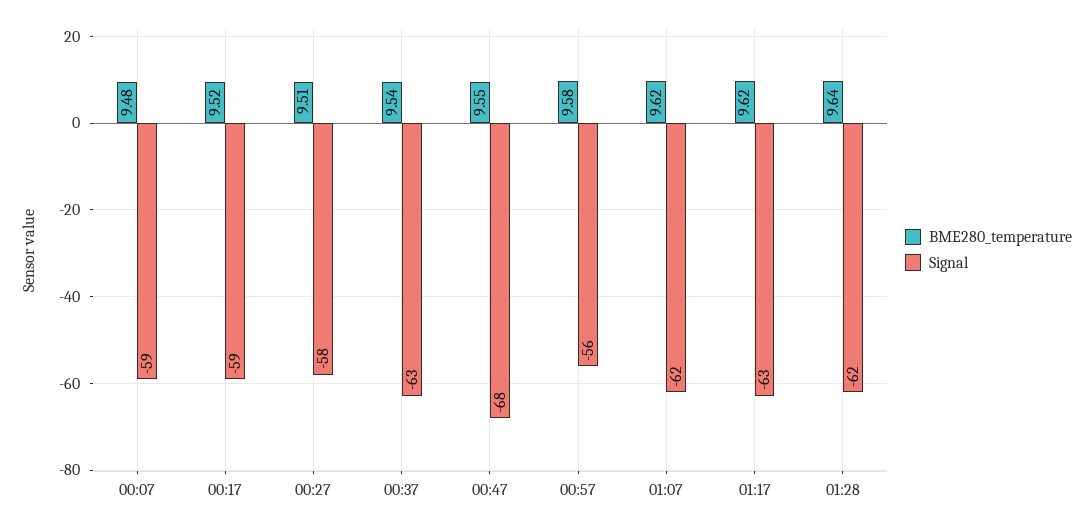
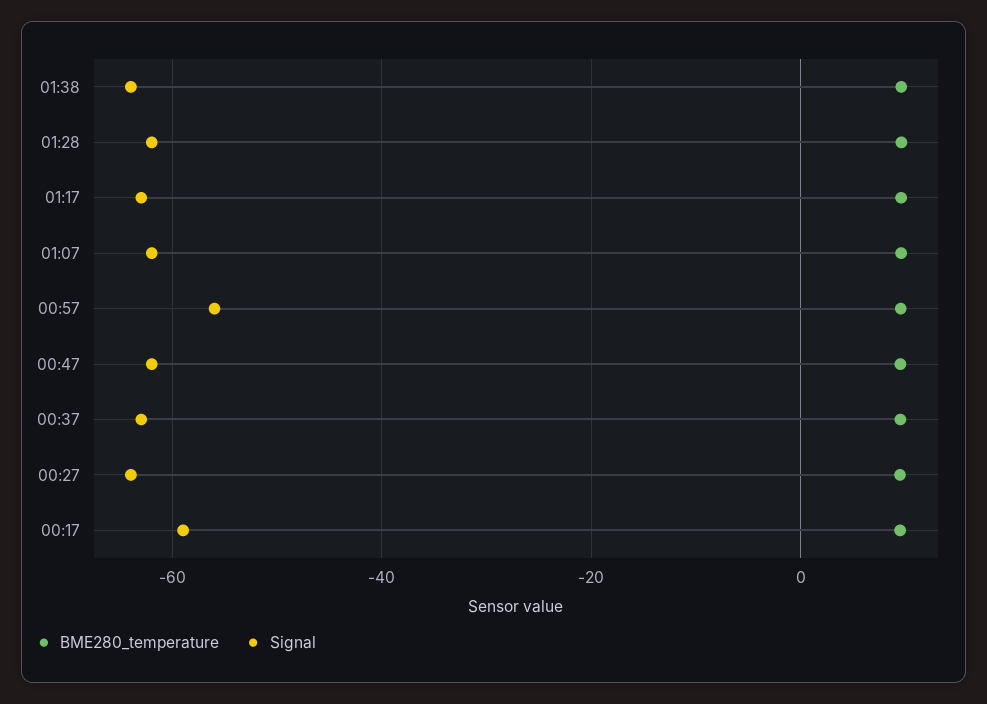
BME280_temperature, 00:07: 9.48 -> none
Signal, 00:07: -59 -> none
Signal, 00:27: -58 -> -64
Signal, 00:47: -68 -> -62
BME280_temperature, 01:38: none -> 10
Signal, 01:38: none -> -64

